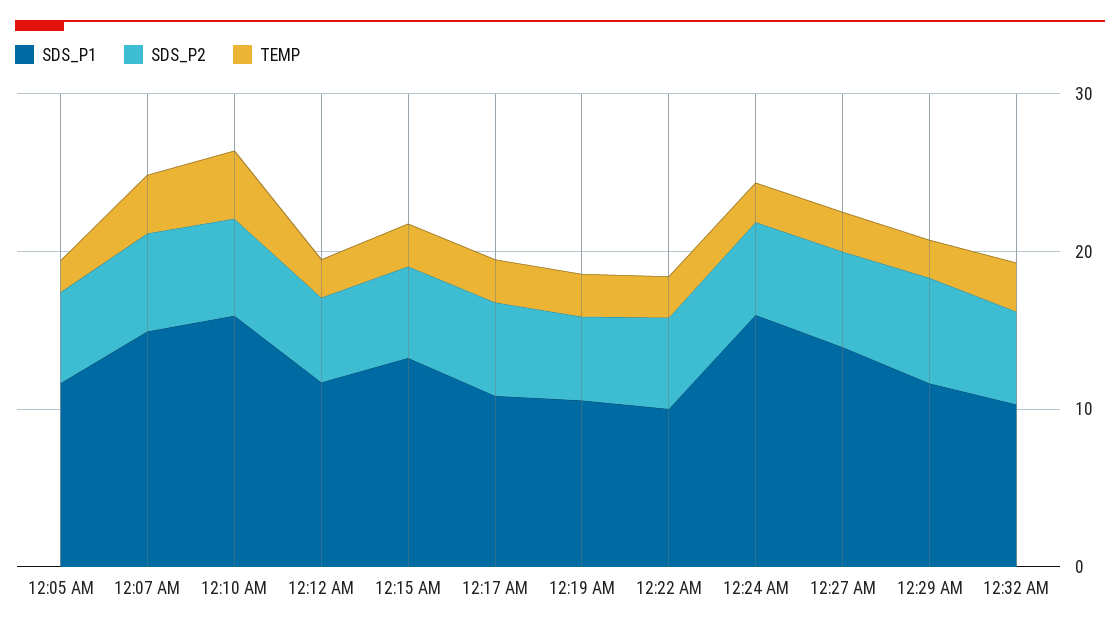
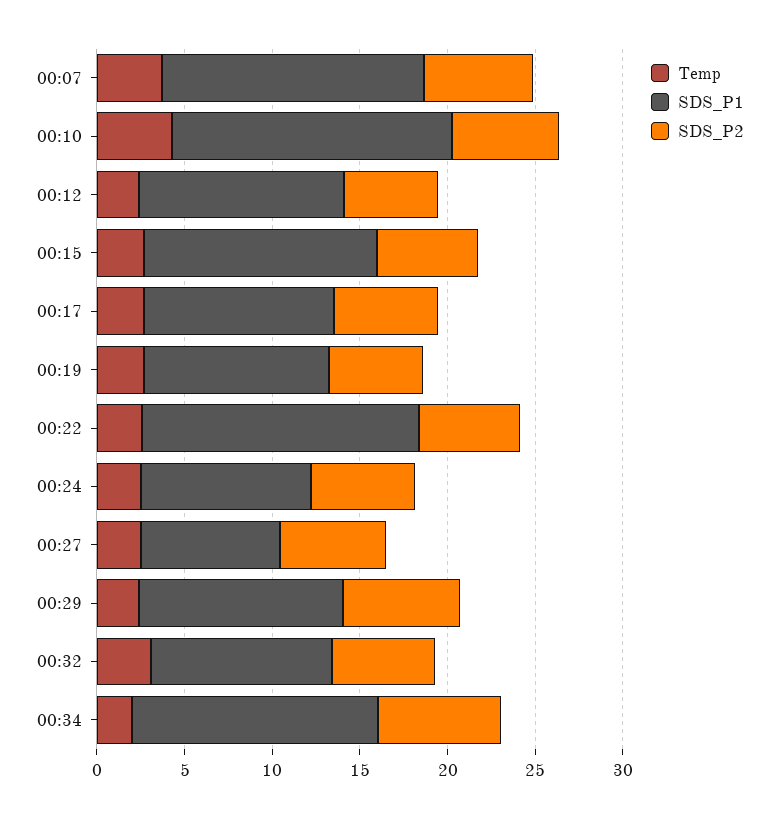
SDS_P1, 12:05 AM: 12 -> none
SDS_P2, 12:05 AM: 6 -> none
TEMP, 12:05 AM: 2 -> none
SDS_P1, 12:22 AM: 10 -> 16
SDS_P1, 12:24 AM: 16 -> 10
SDS_P1, 12:27 AM: 14 -> 8
TEMP, 00:34: none -> 2
SDS_P1, 00:34: none -> 14
SDS_P2, 00:34: none -> 7

